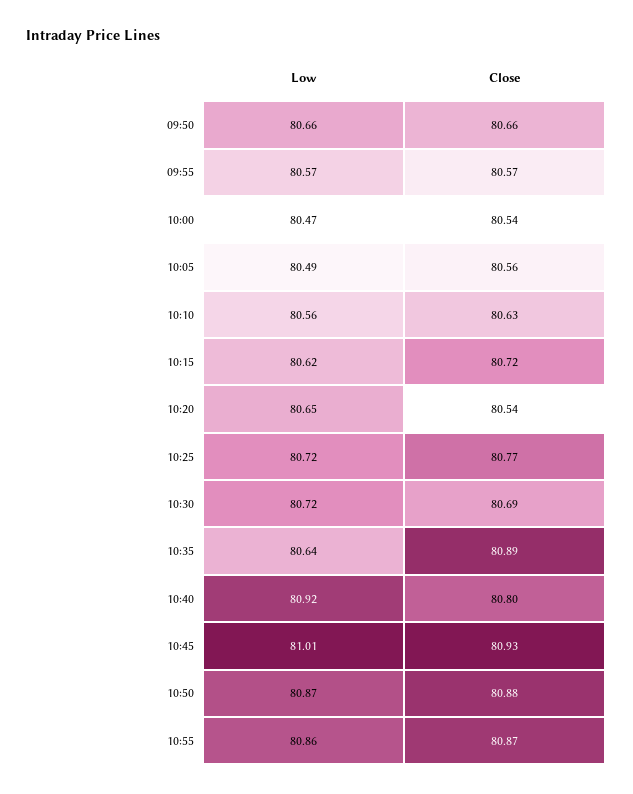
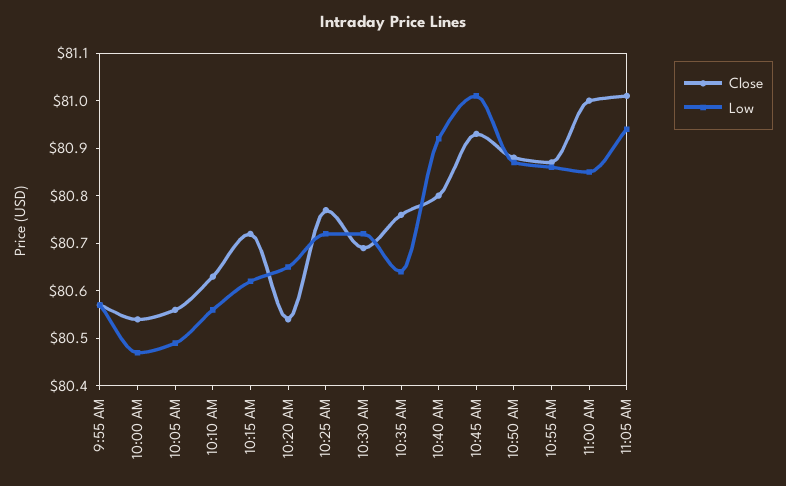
Low, 09:50: 80.66 -> none
Close, 09:50: 80.66 -> none
Close, 10:35: 80.89 -> 80.75
Close, 11:00 AM: none -> 81
Low, 11:00 AM: none -> 80.85
Close, 11:05 AM: none -> 81
Low, 11:05 AM: none -> 80.95

